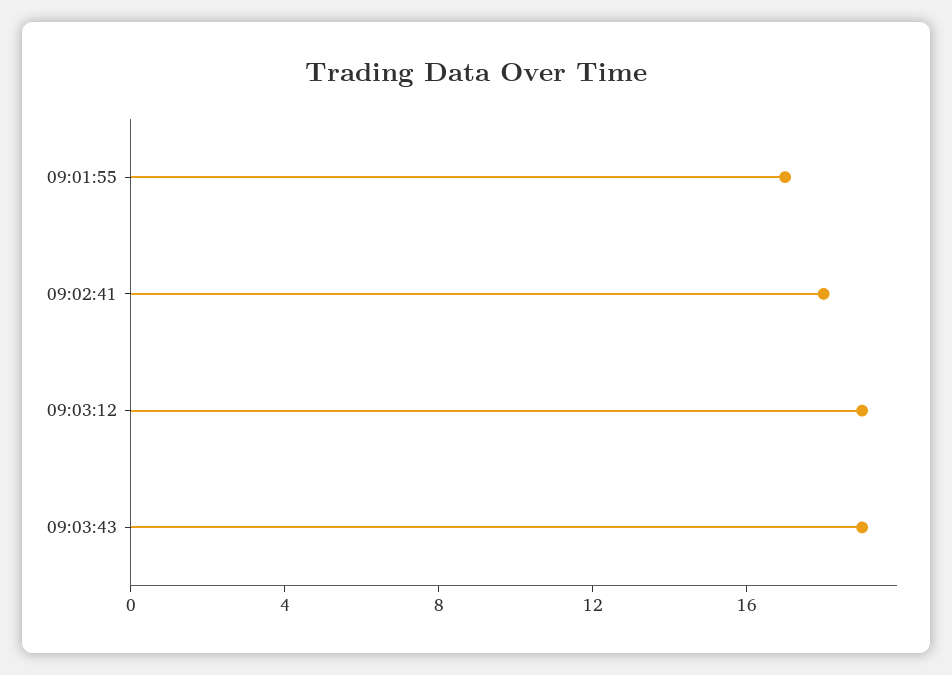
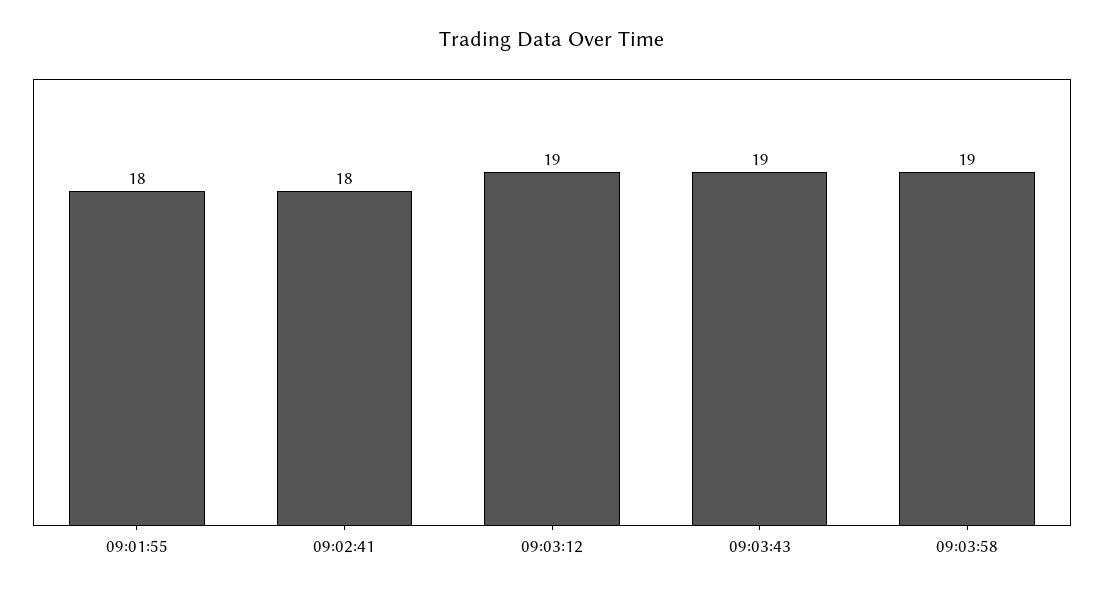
09:01:55: 17 -> 18
09:03:58: none -> 19

